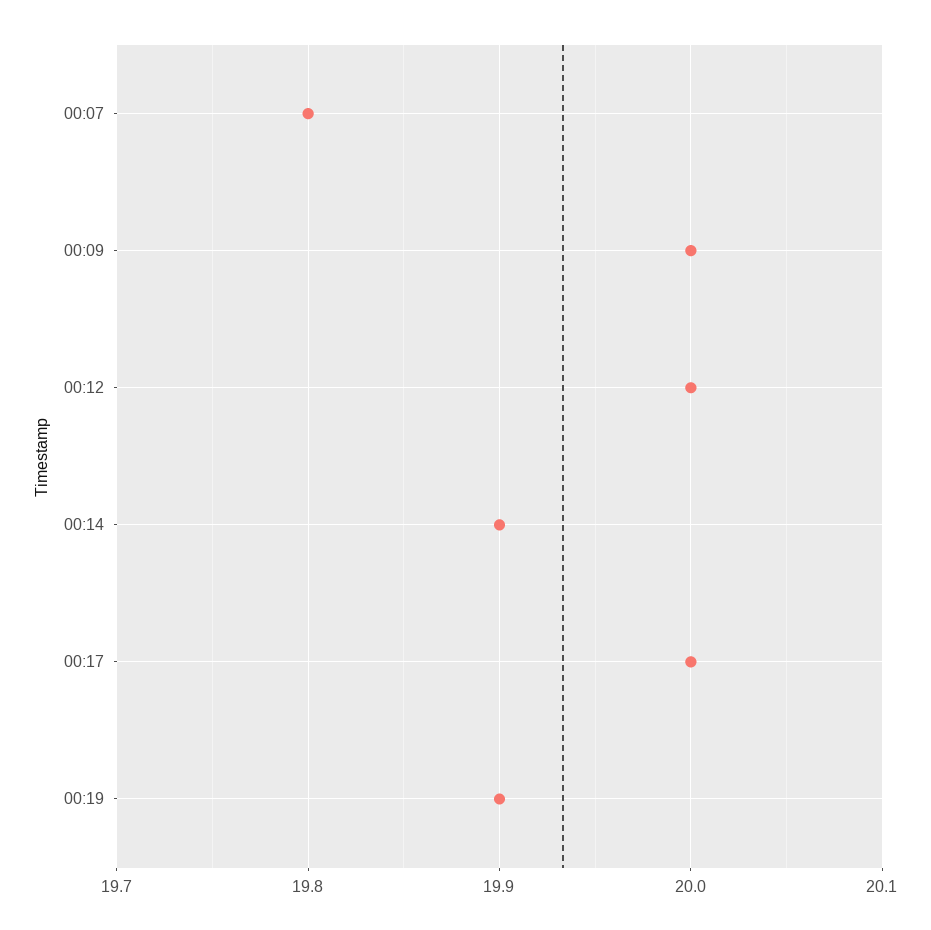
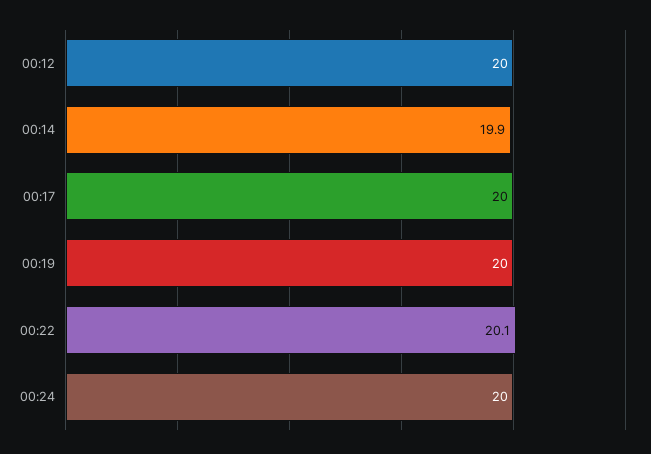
00:07: 19.8 -> none
00:09: 20 -> none
00:19: 19.9 -> 20
00:22: none -> 20.1
00:24: none -> 20

